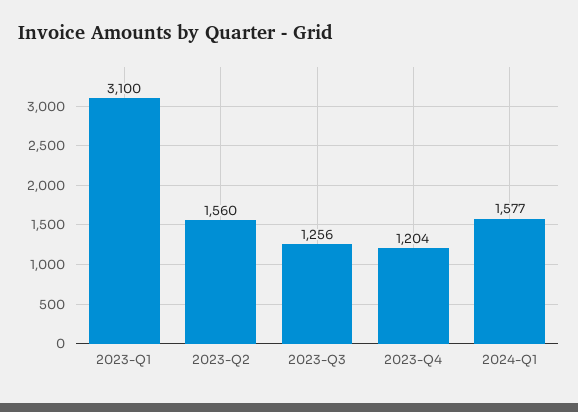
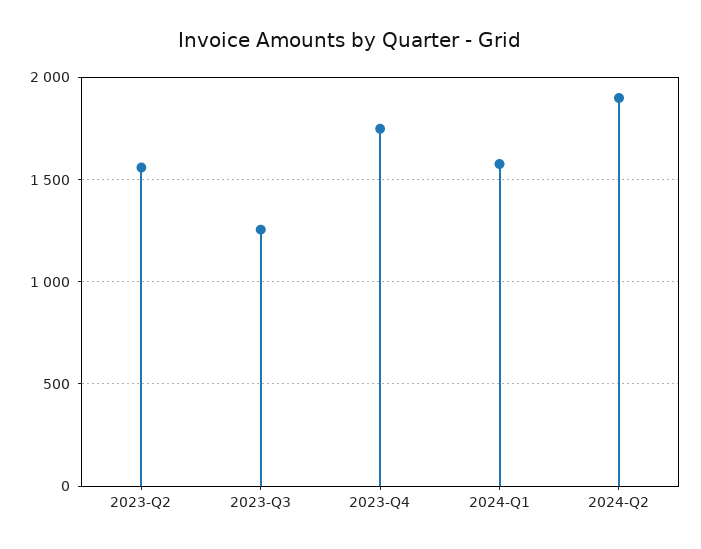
2023-Q1: 3100 -> none
2023-Q4: 1204 -> 1750
2024-Q2: none -> 1900

